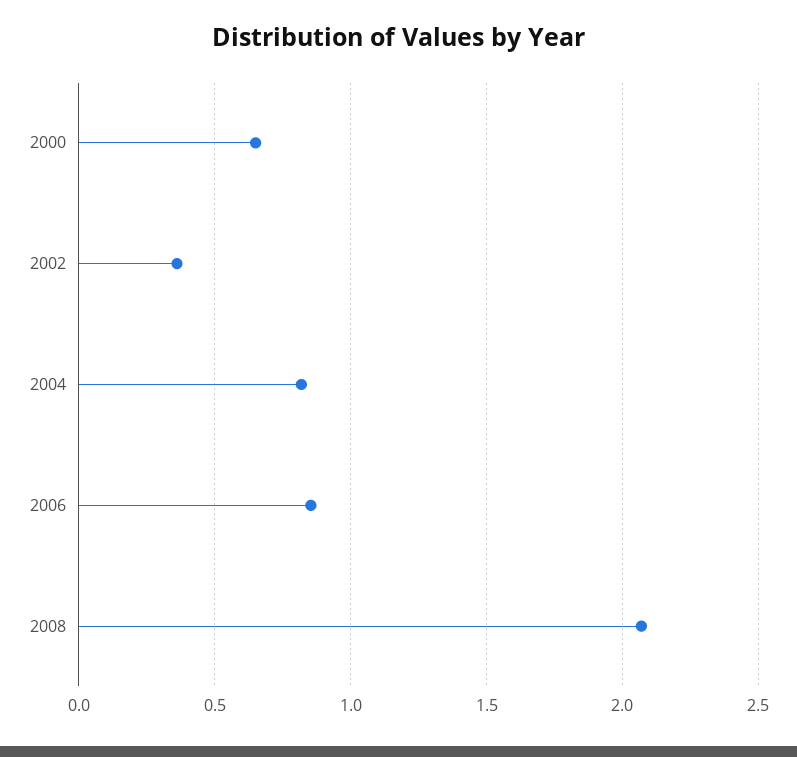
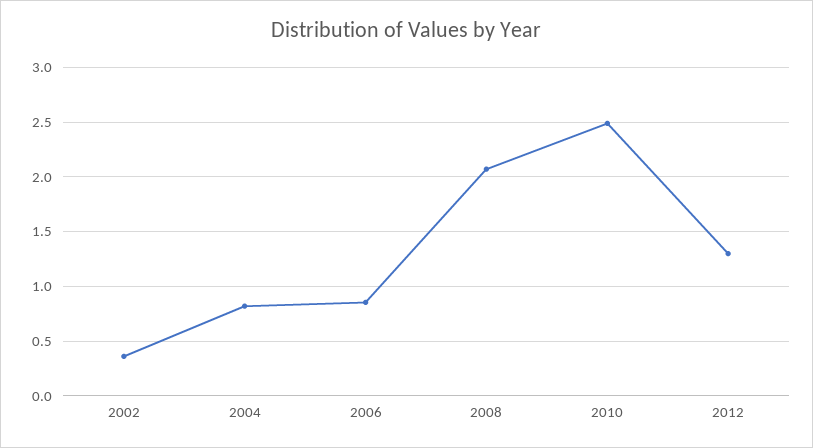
2000: 0.65 -> none
2010: none -> 2.5
2012: none -> 1.3

